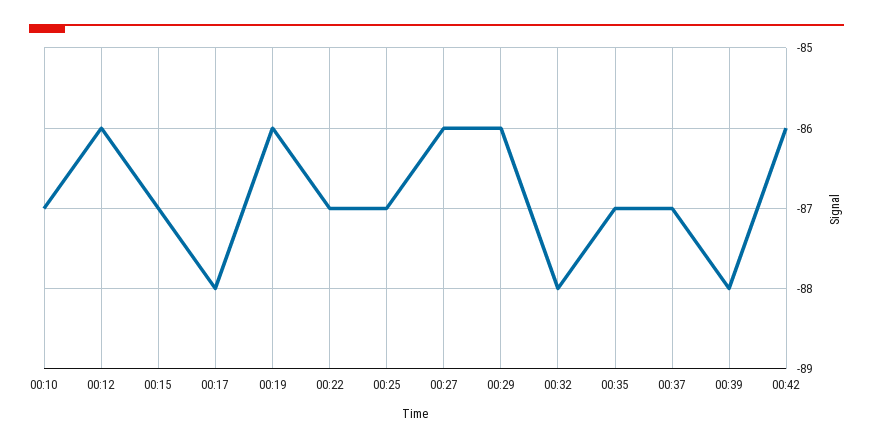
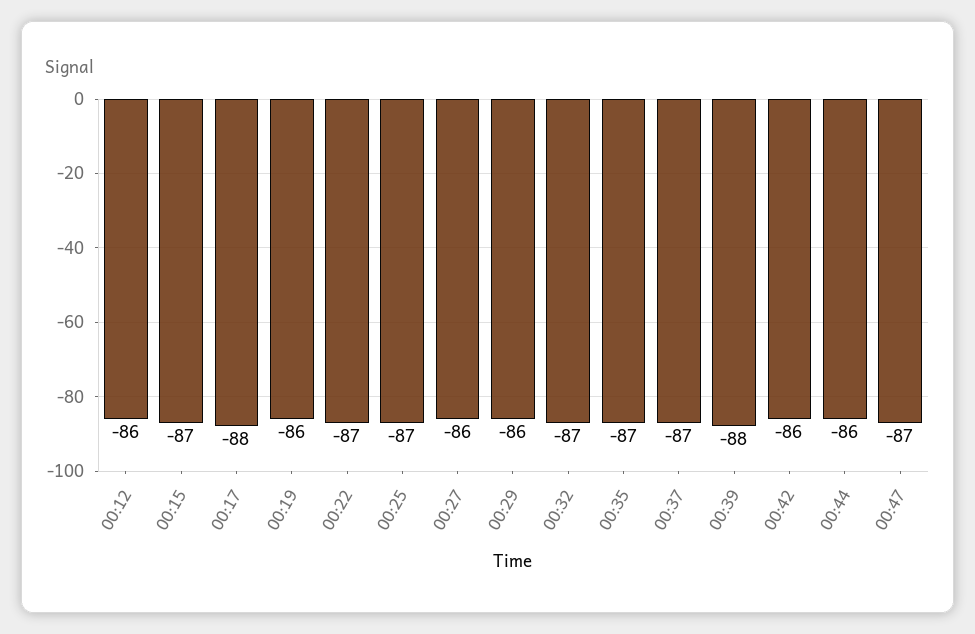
00:10: -87 -> none
00:32: -88 -> -87
00:44: none -> -86
00:47: none -> -87

